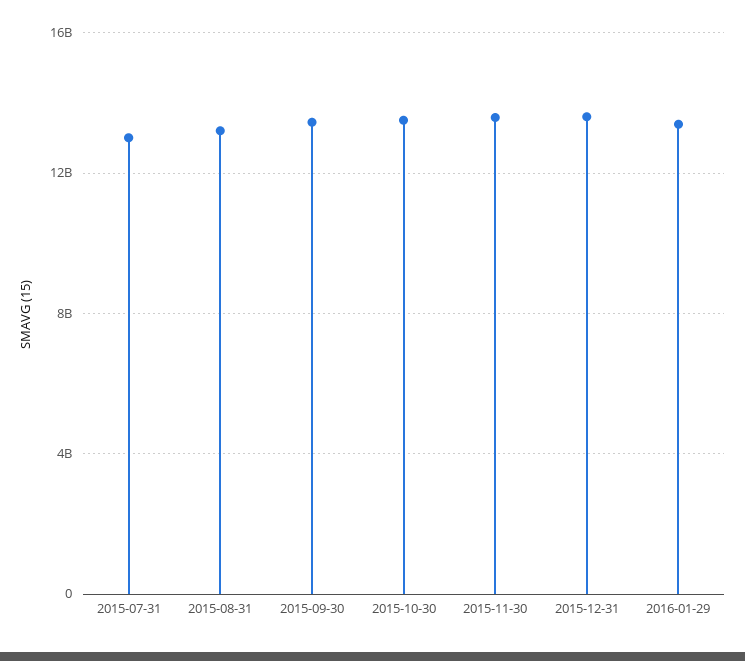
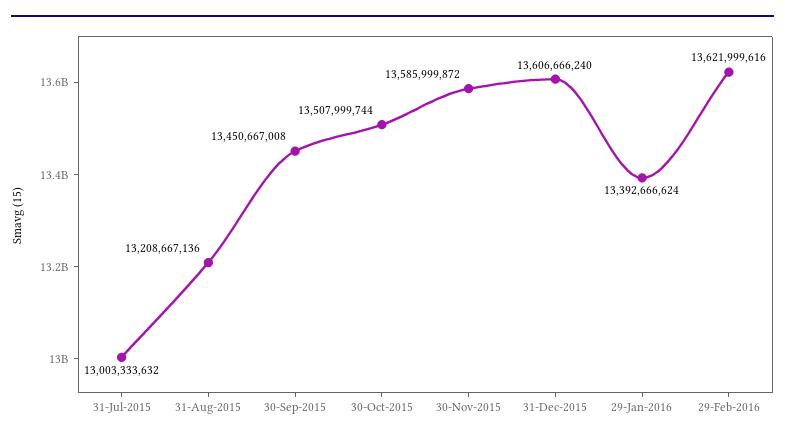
29-Feb-2016: none -> 13621999616

